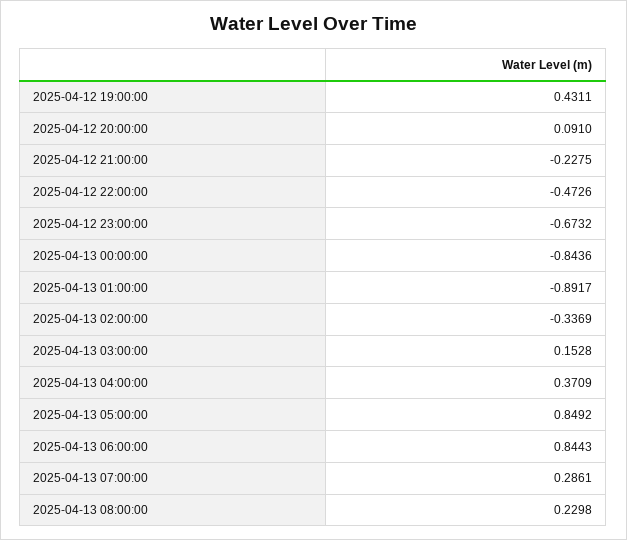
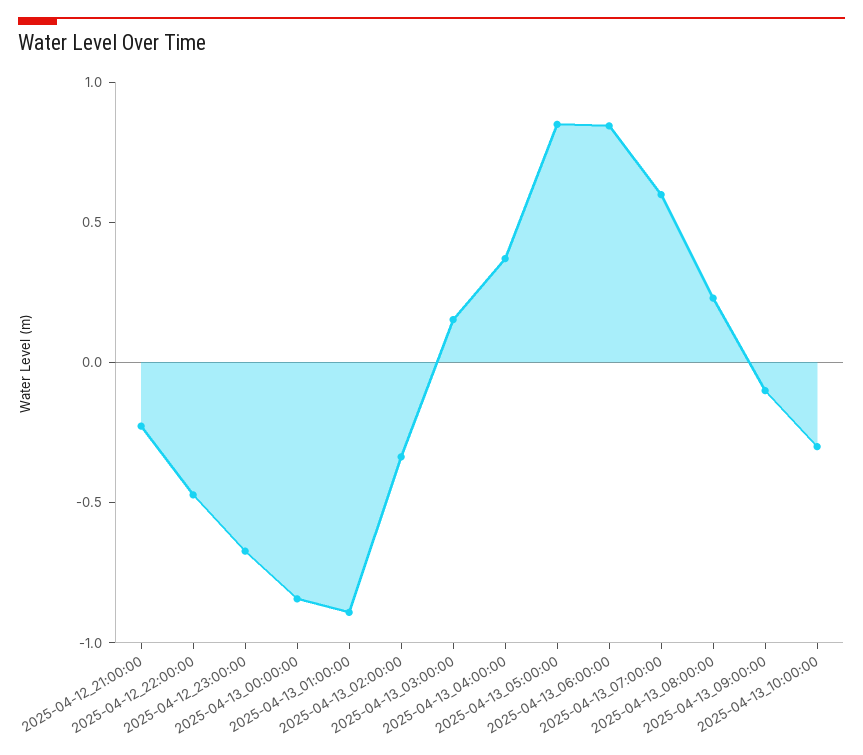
2025-04-12 19:00:00: 0.4311 -> none
2025-04-12 20:00:00: 0.091 -> none
2025-04-13 07:00:00: 0.2861 -> 0.6
2025-04-13_09:00:00: none -> -0.1
2025-04-13_10:00:00: none -> -0.3

